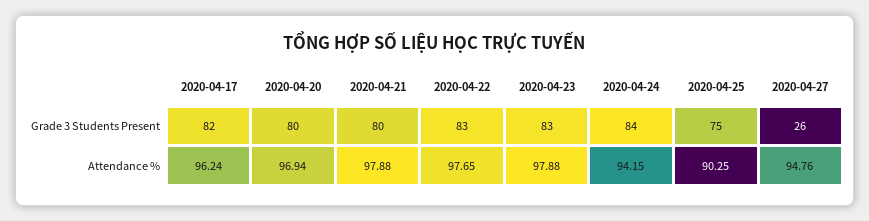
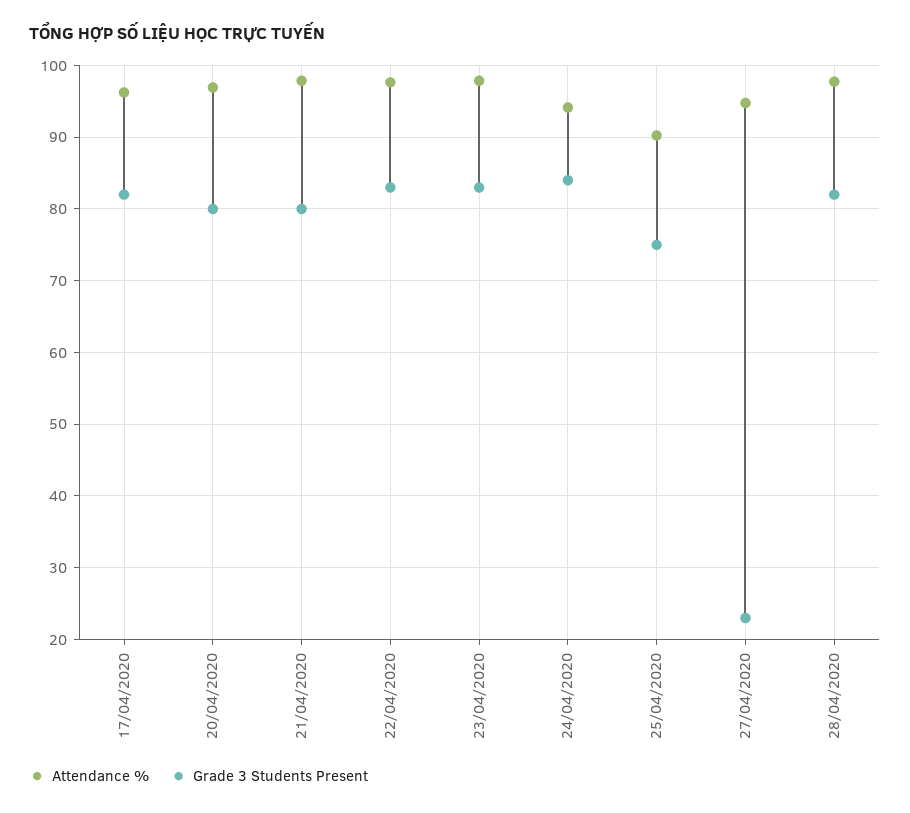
Grade 3 Students Present, 2020-04-27: 26 -> 23
Attendance %, 28/04/2020: none -> 98
Grade 3 Students Present, 28/04/2020: none -> 82

